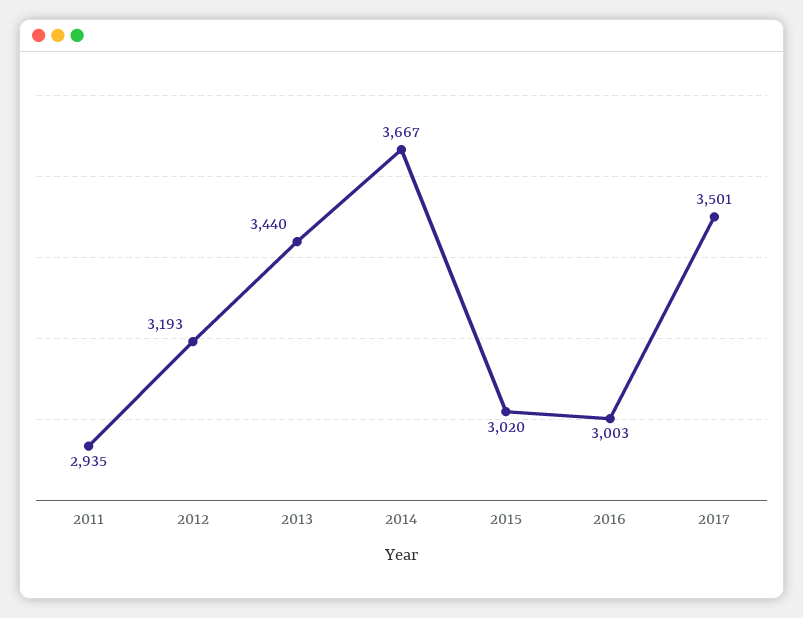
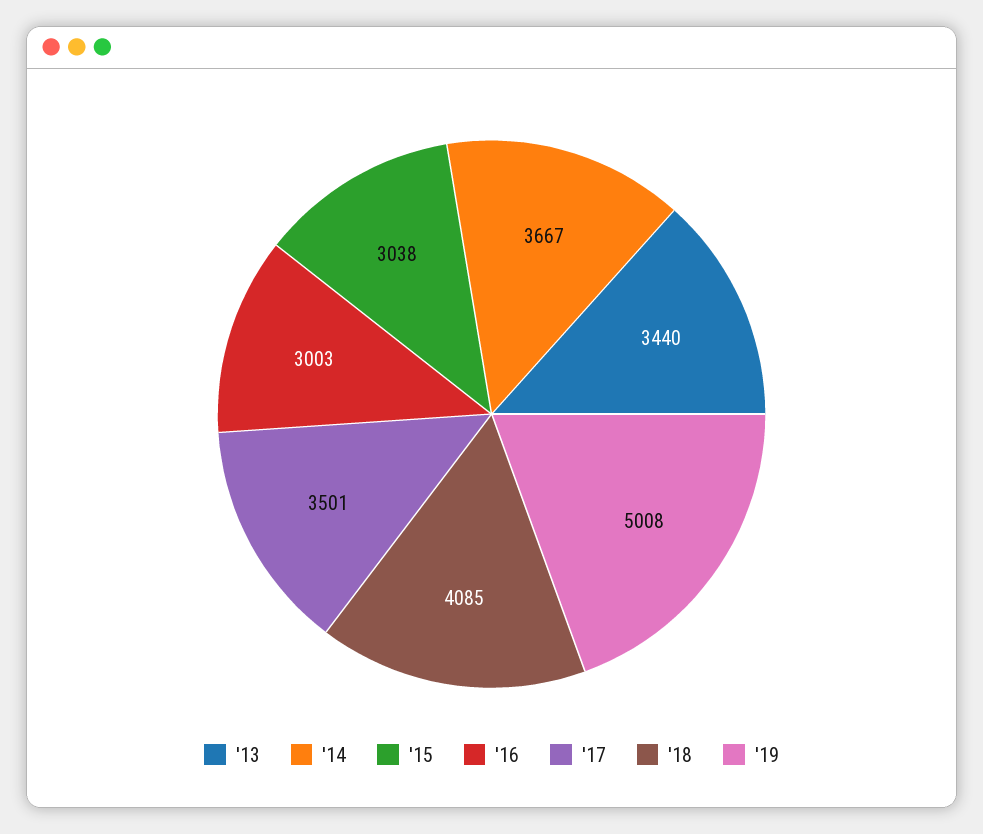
2011: 2935 -> none
2012: 3193 -> none
2015: 3020 -> 3038
'18: none -> 4085
'19: none -> 5008

